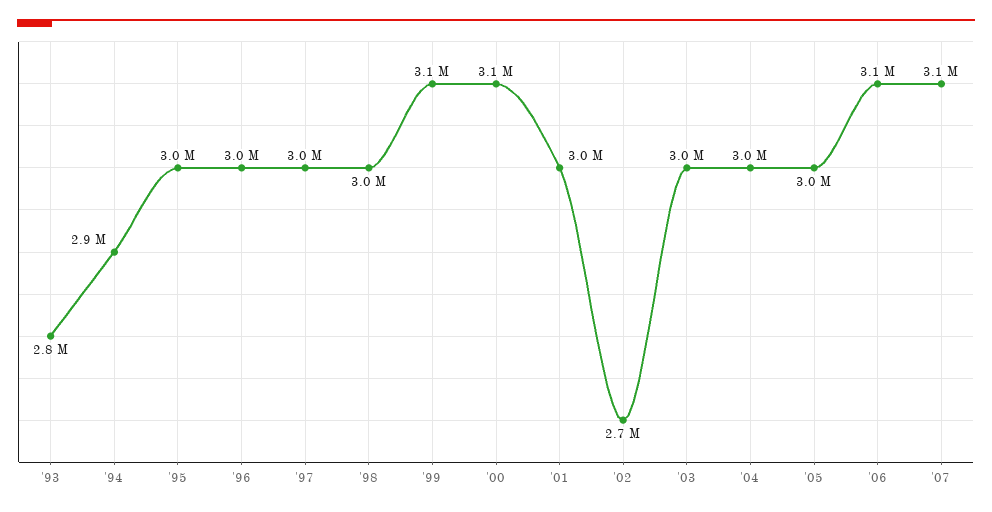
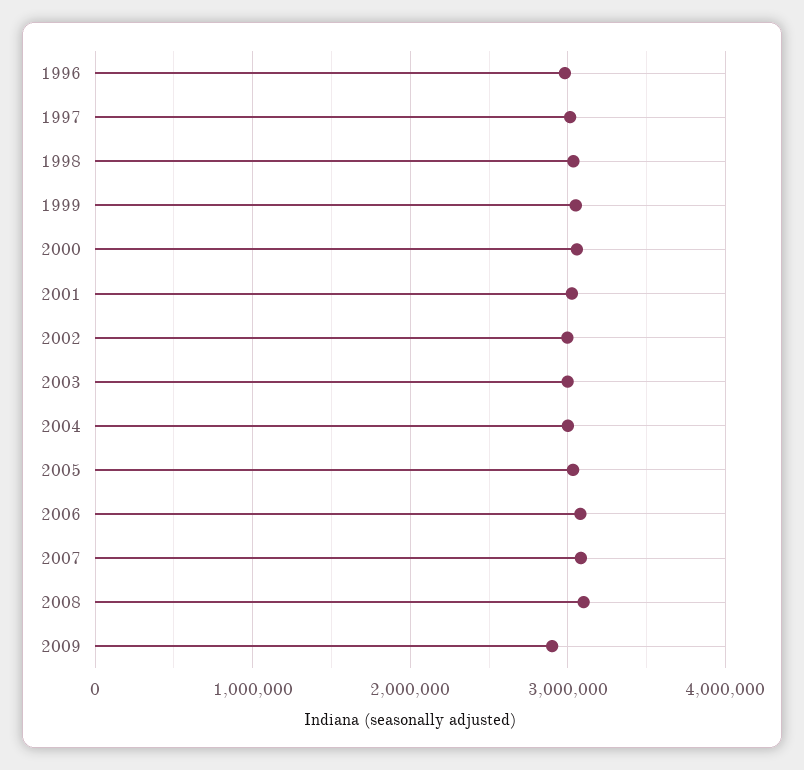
'93: 2800000 -> none
'94: 2900000 -> none
'95: 3000000 -> none
'02: 2700000 -> 3000000
2008: none -> 3100000
2009: none -> 2900000

